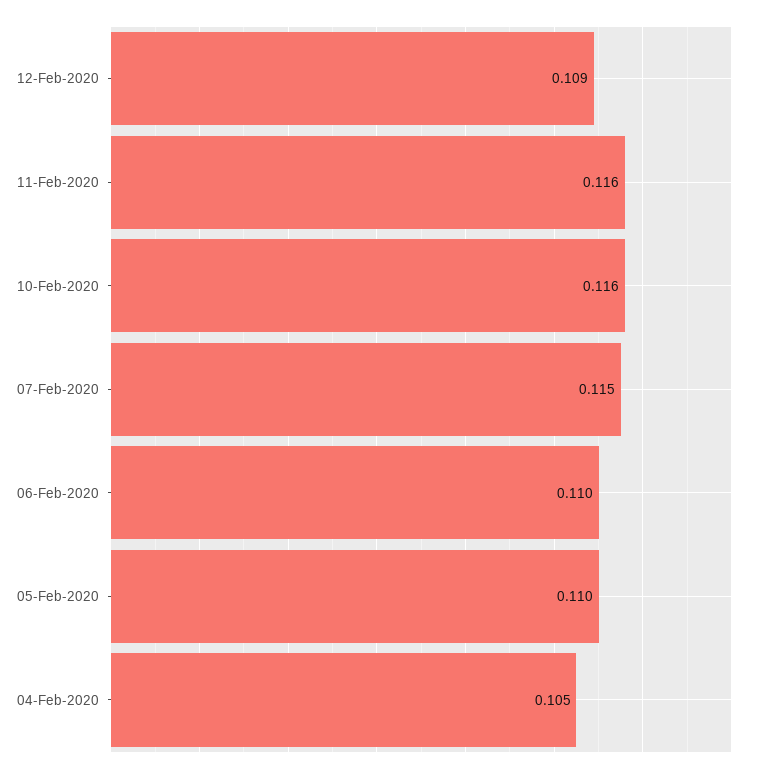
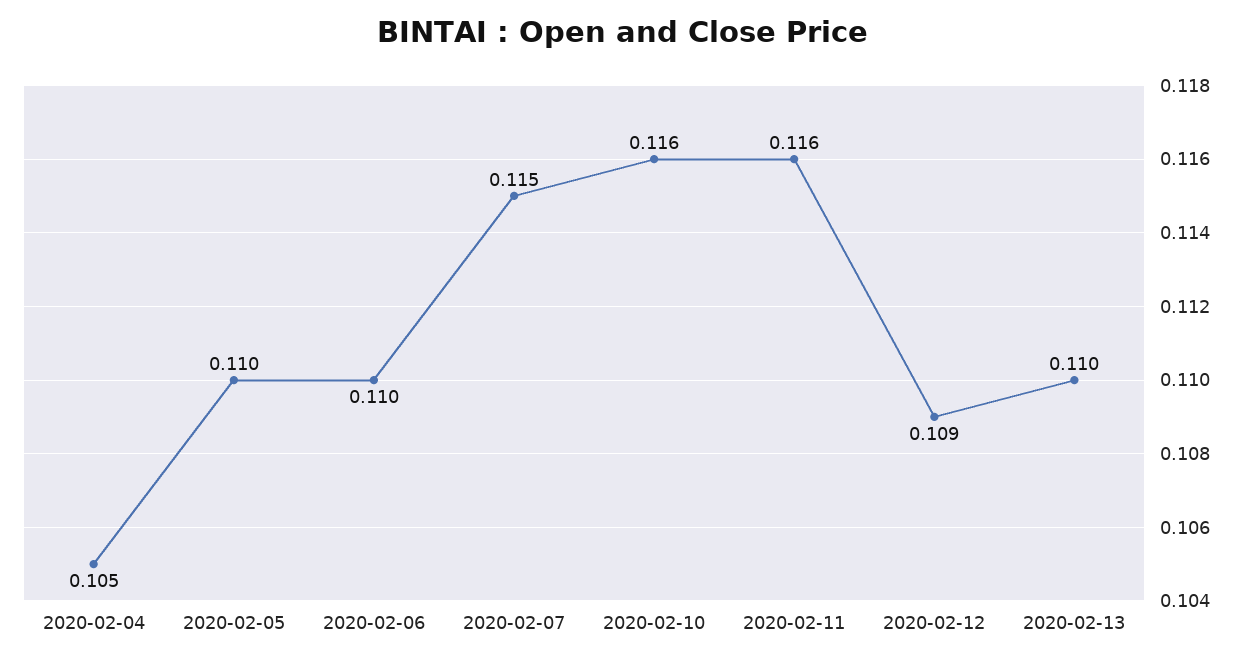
2020-02-13: none -> 0.11

